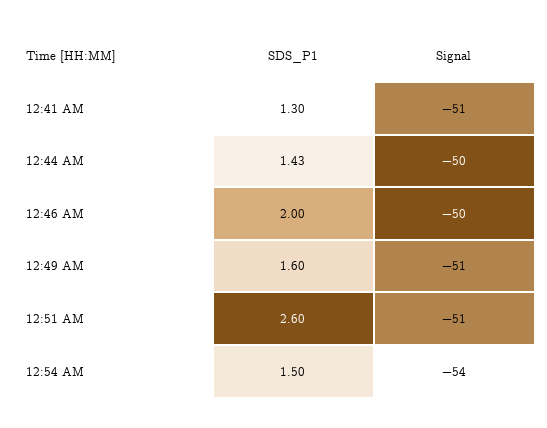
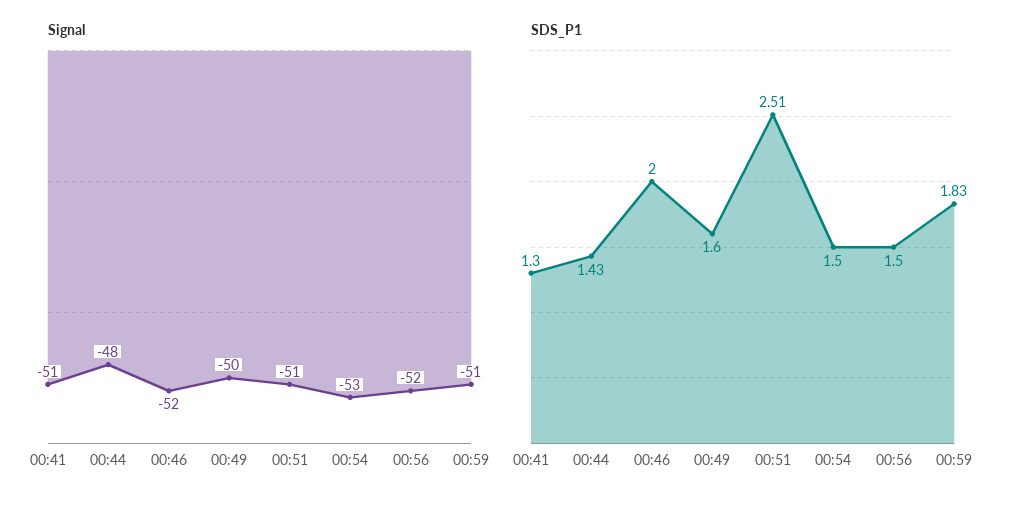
Signal, 12:44 AM: -50 -> -48
Signal, 12:46 AM: -50 -> -52
Signal, 12:49 AM: -51 -> -50
SDS_P1, 12:51 AM: 2.6 -> 2.51
Signal, 12:54 AM: -54 -> -53
Signal, 00:56: none -> -52
Signal, 00:59: none -> -51
SDS_P1, 00:56: none -> 1.5
SDS_P1, 00:59: none -> 1.83

